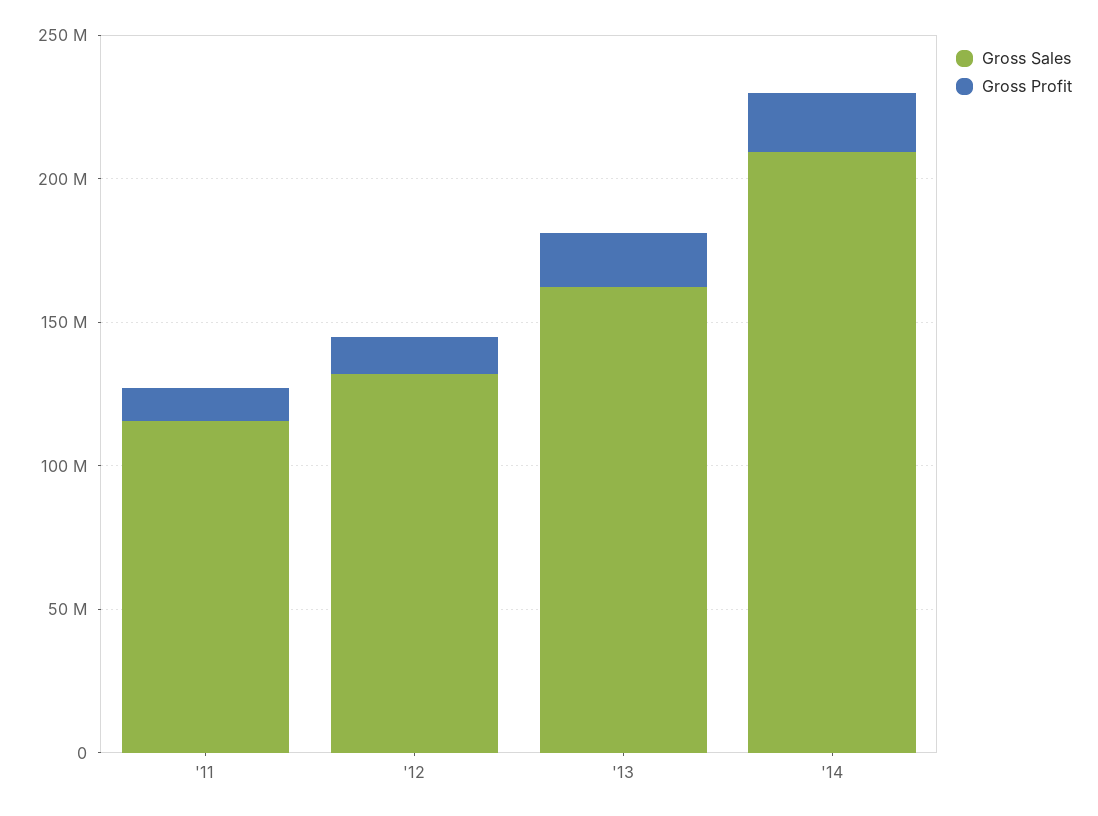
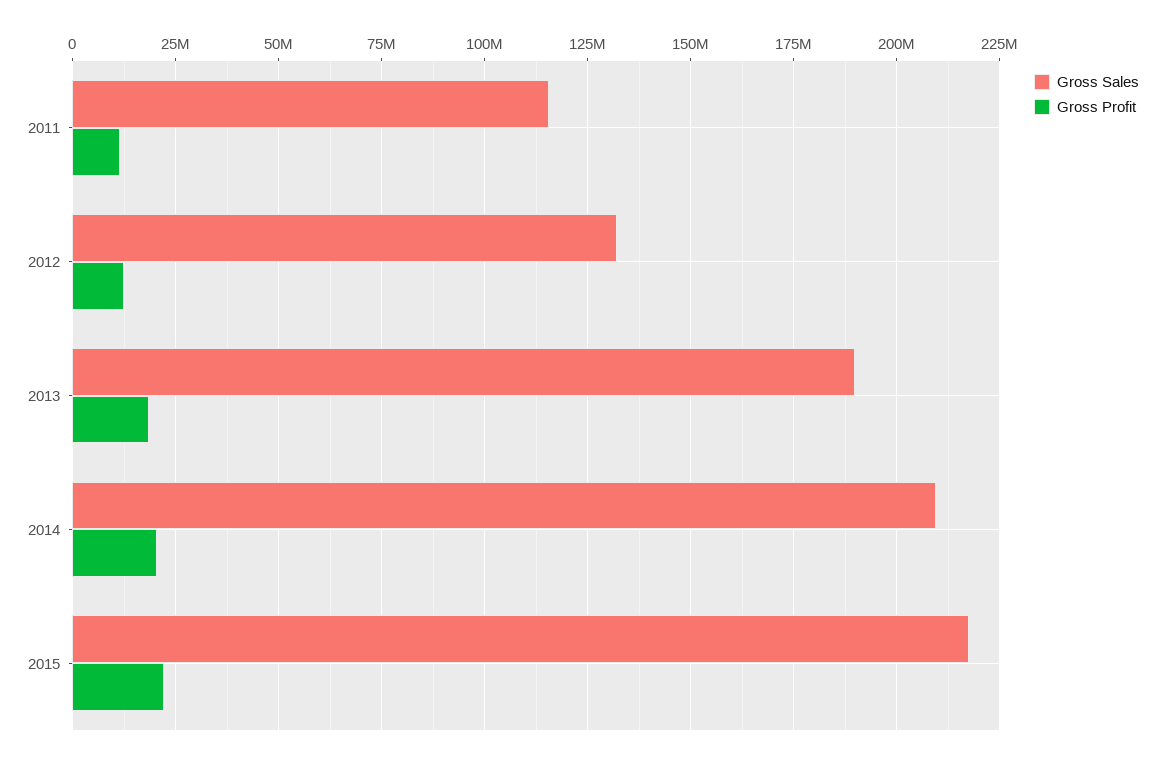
Gross Sales, '13: 160000000 -> 190000000
Gross Sales, 2015: none -> 217500000
Gross Profit, 2015: none -> 22500000

